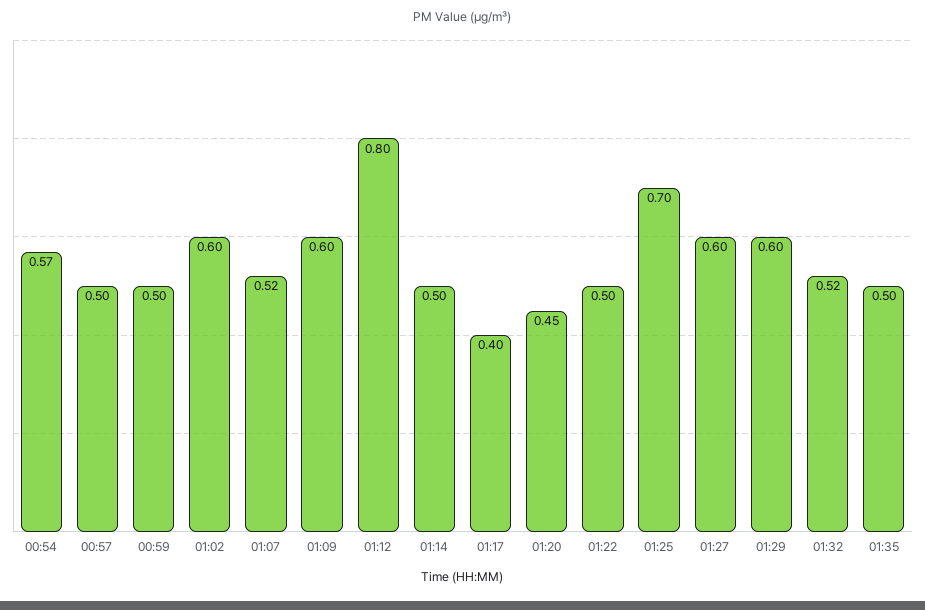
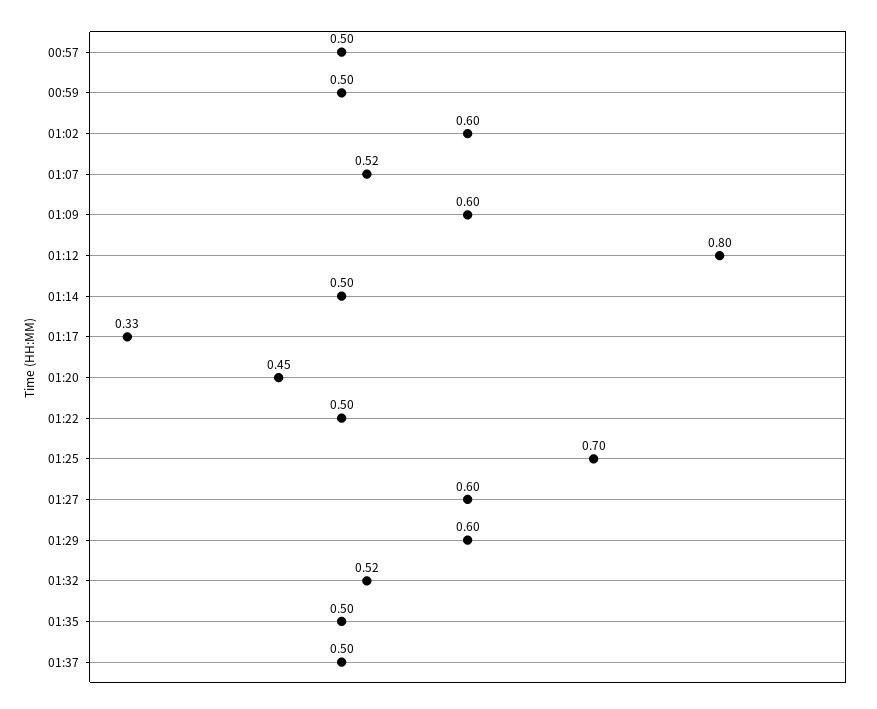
00:54: 0.57 -> none
01:17: 0.4 -> 0.33
01:37: none -> 0.5

